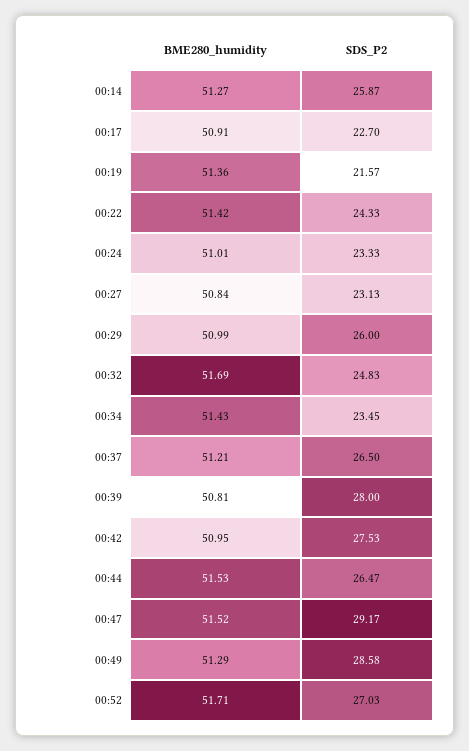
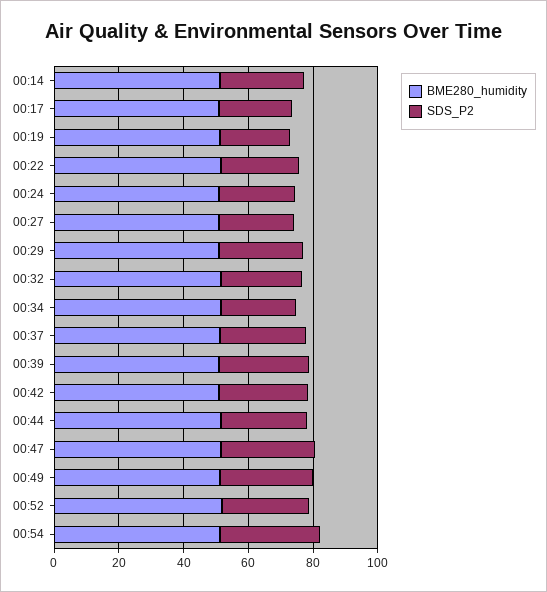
BME280_humidity, 00:54: none -> 50
SDS_P2, 00:54: none -> 30

